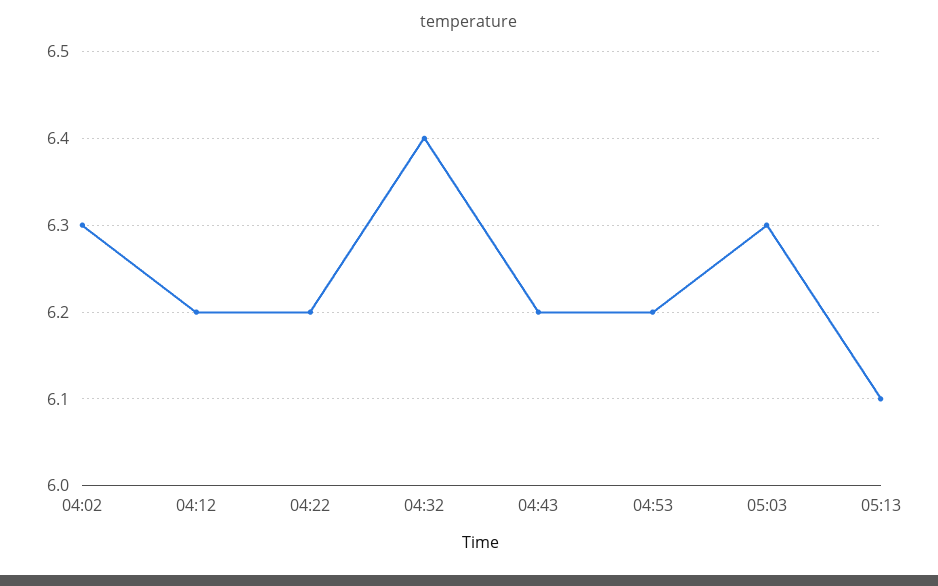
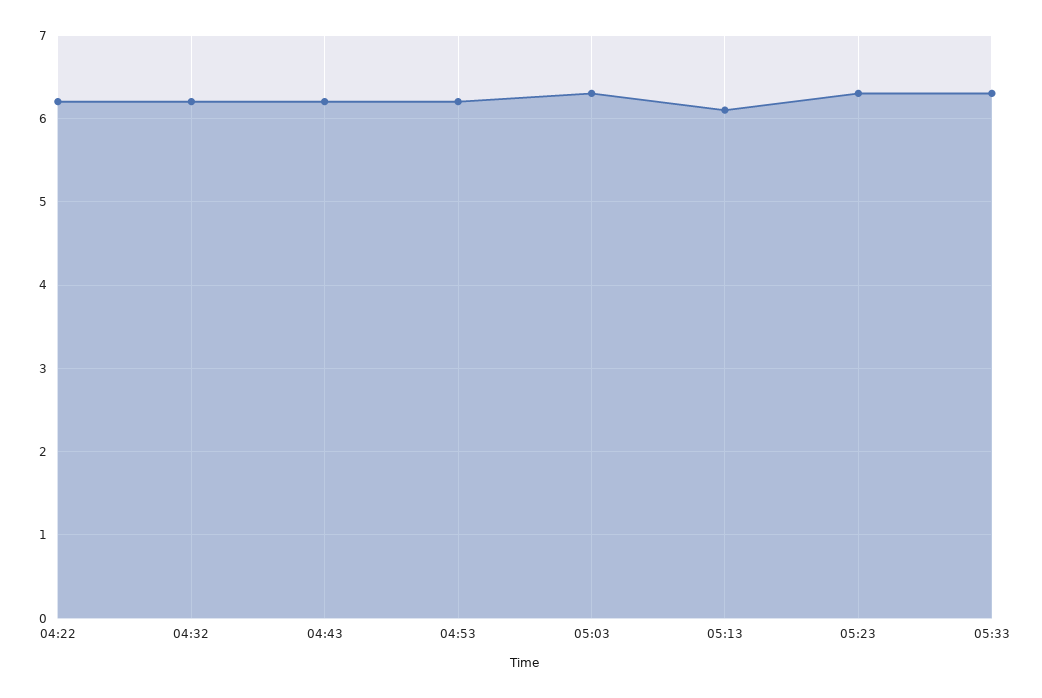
04:02: 6.3 -> none
04:12: 6.2 -> none
04:32: 6.4 -> 6.2
05:23: none -> 6.3
05:33: none -> 6.3

